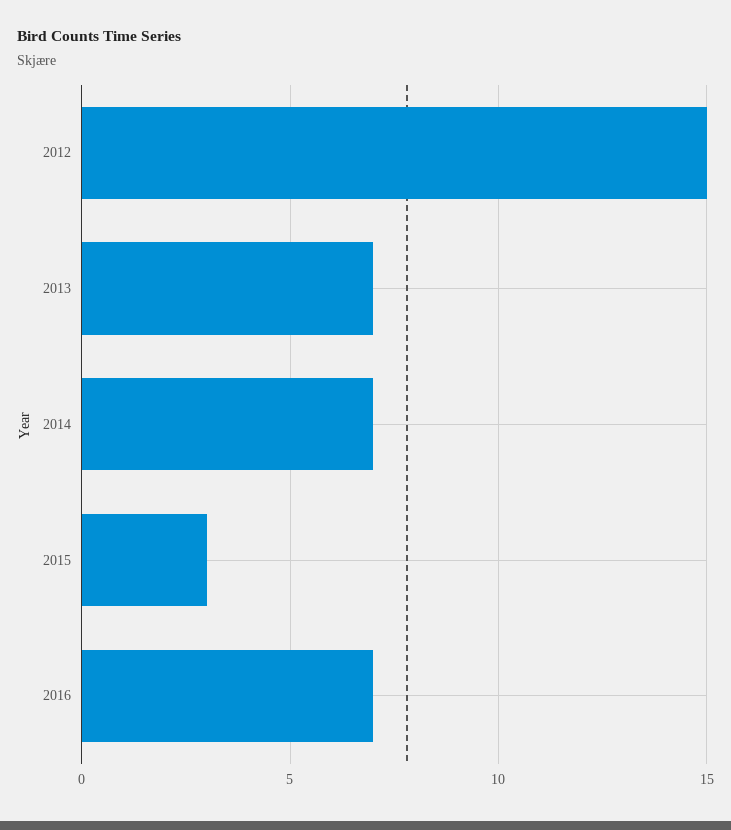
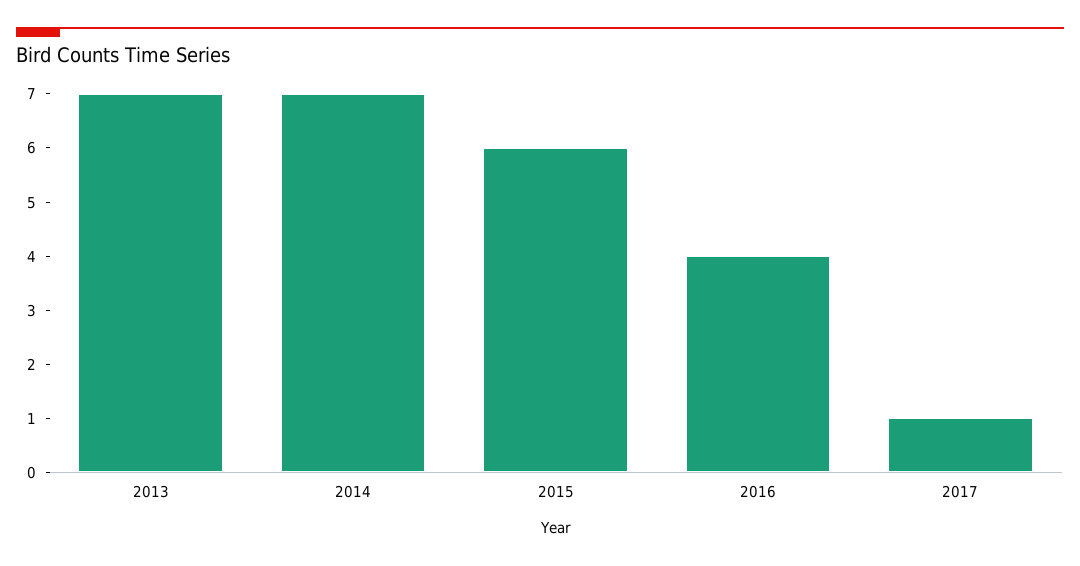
2012: 15 -> none
2015: 3 -> 6
2016: 7 -> 4
2017: none -> 1

